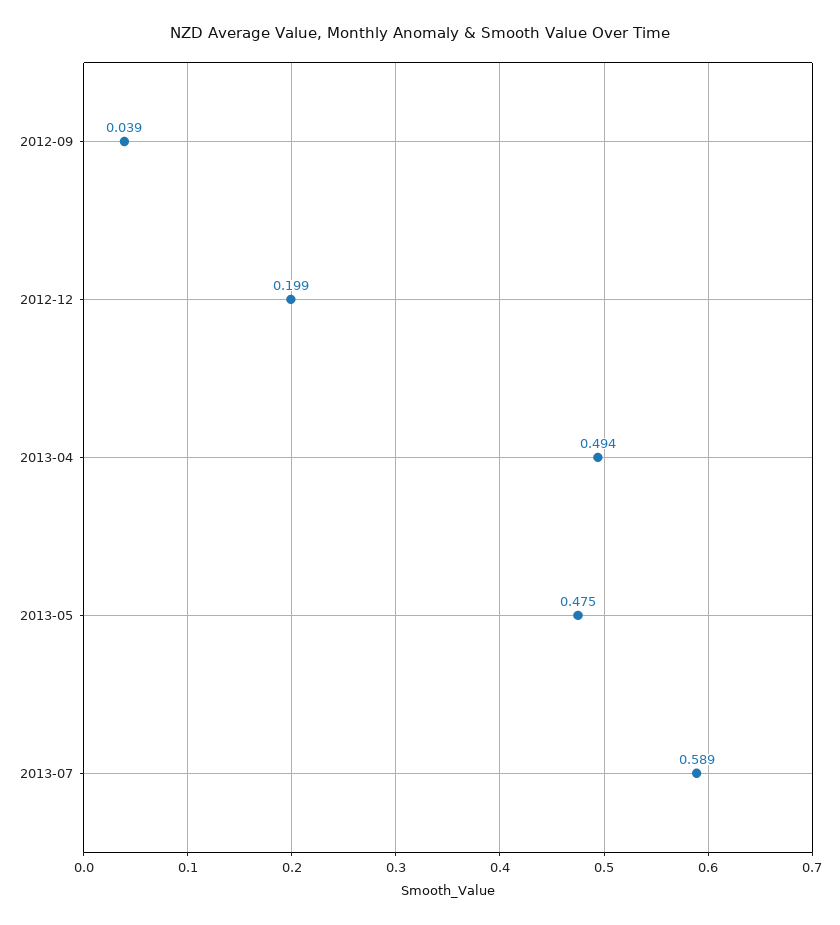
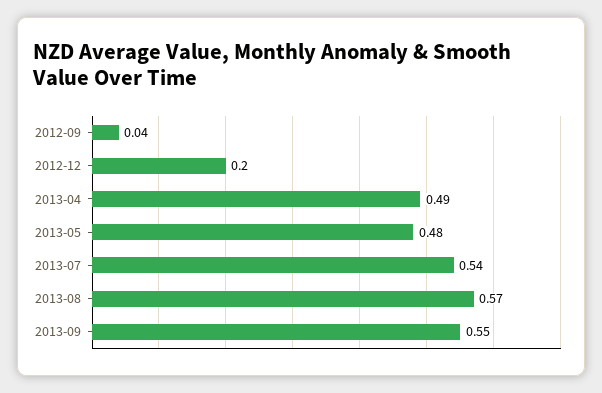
2013-07: 0.589 -> 0.54
2013-08: none -> 0.57
2013-09: none -> 0.55

